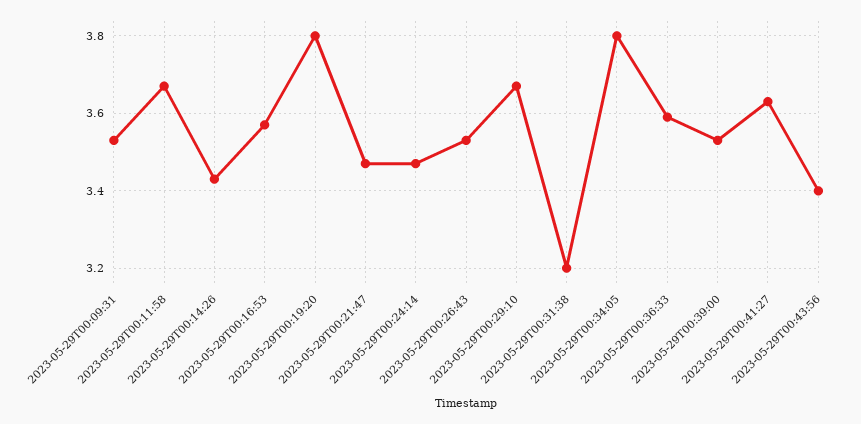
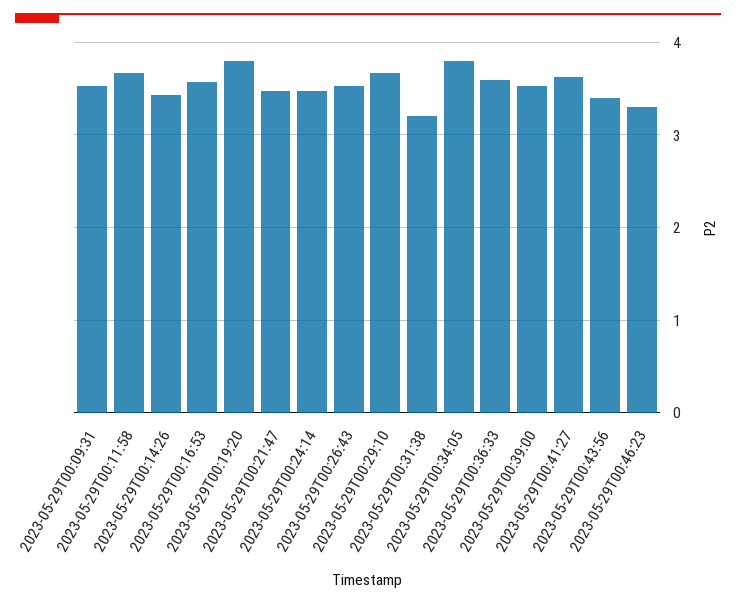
2023-05-29T00:46:23: none -> 3.3

